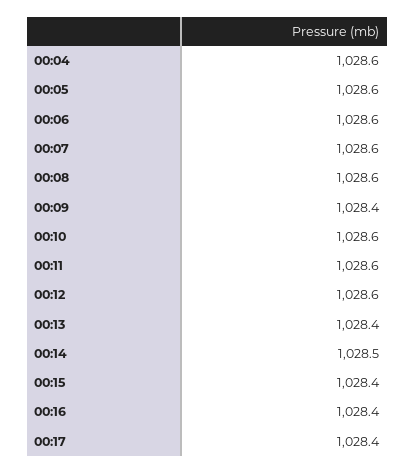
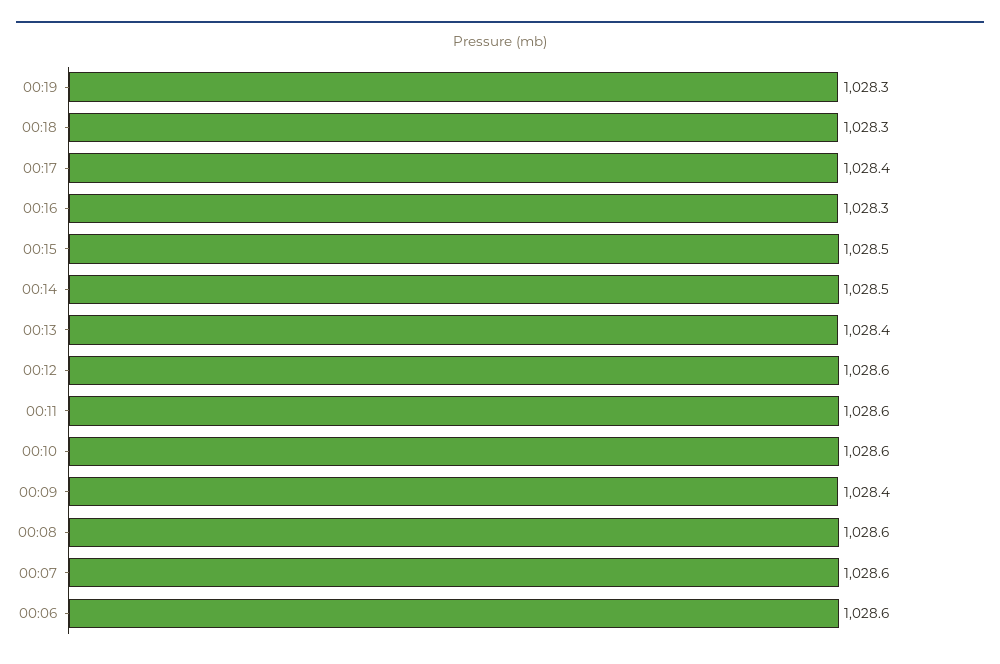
00:04: 1028.6 -> none
00:05: 1028.6 -> none
00:15: 1028.4 -> 1028.5
00:16: 1028.4 -> 1028.3
00:19: none -> 1028.3
00:18: none -> 1028.3

